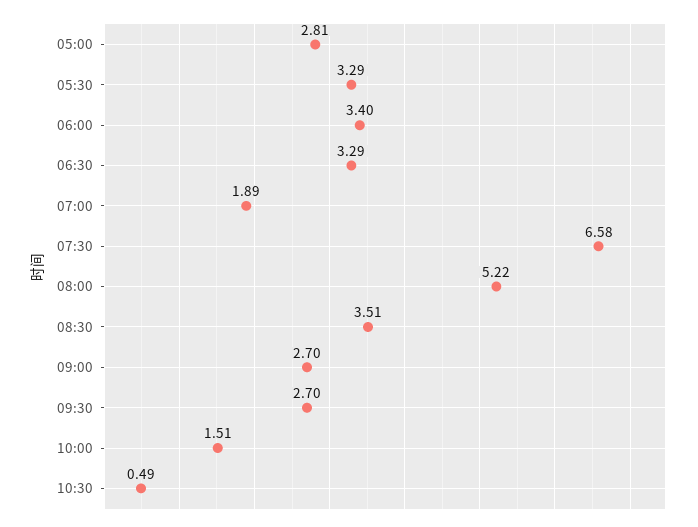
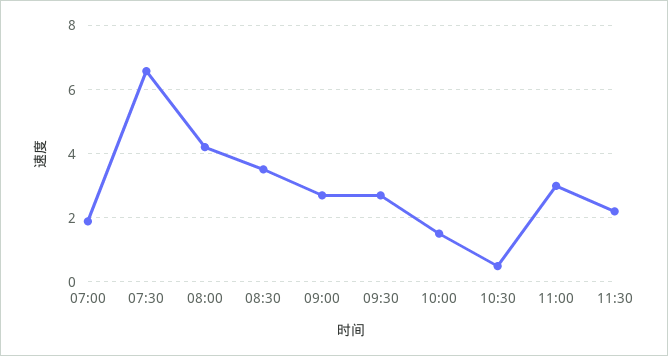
05:00: 2.81 -> none
05:30: 3.29 -> none
06:00: 3.4 -> none
06:30: 3.29 -> none
08:00: 5.22 -> 4.2
11:00: none -> 3
11:30: none -> 2.2

